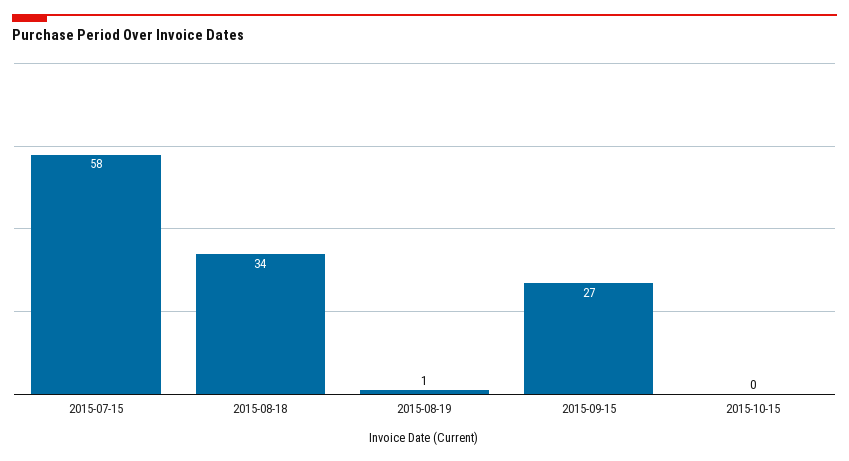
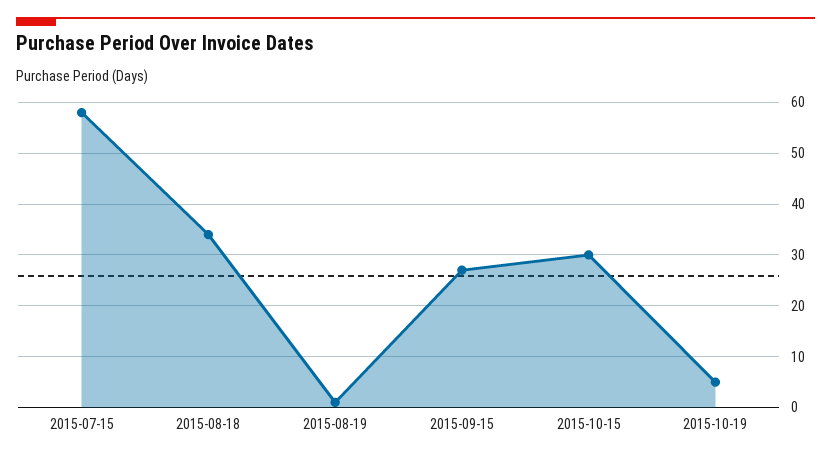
2015-10-15: 0 -> 30
2015-10-19: none -> 5

